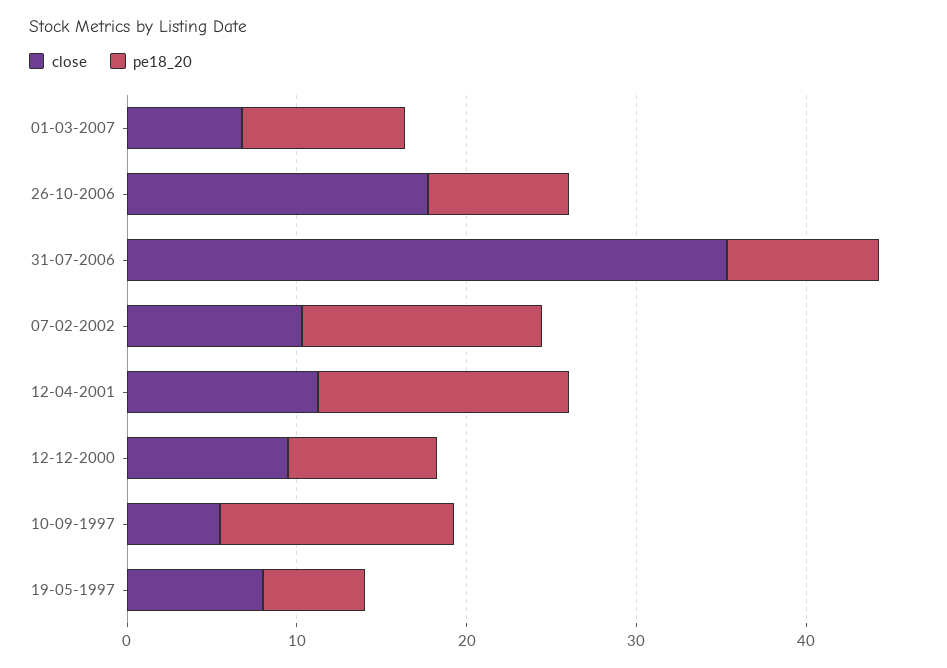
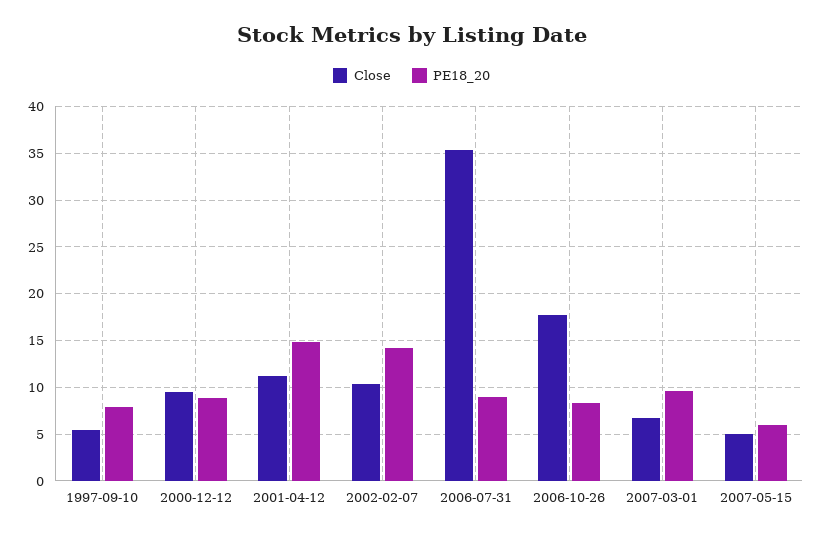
pe18_20, 10-09-1997: 14 -> 8
close, 19-05-1997: 8 -> none
pe18_20, 19-05-1997: 6 -> none
close, 2007-05-15: none -> 5
pe18_20, 2007-05-15: none -> 6

